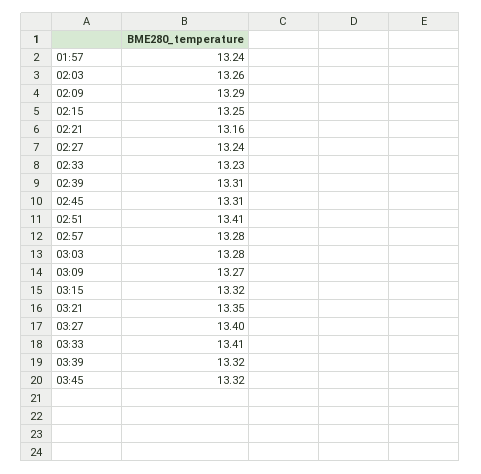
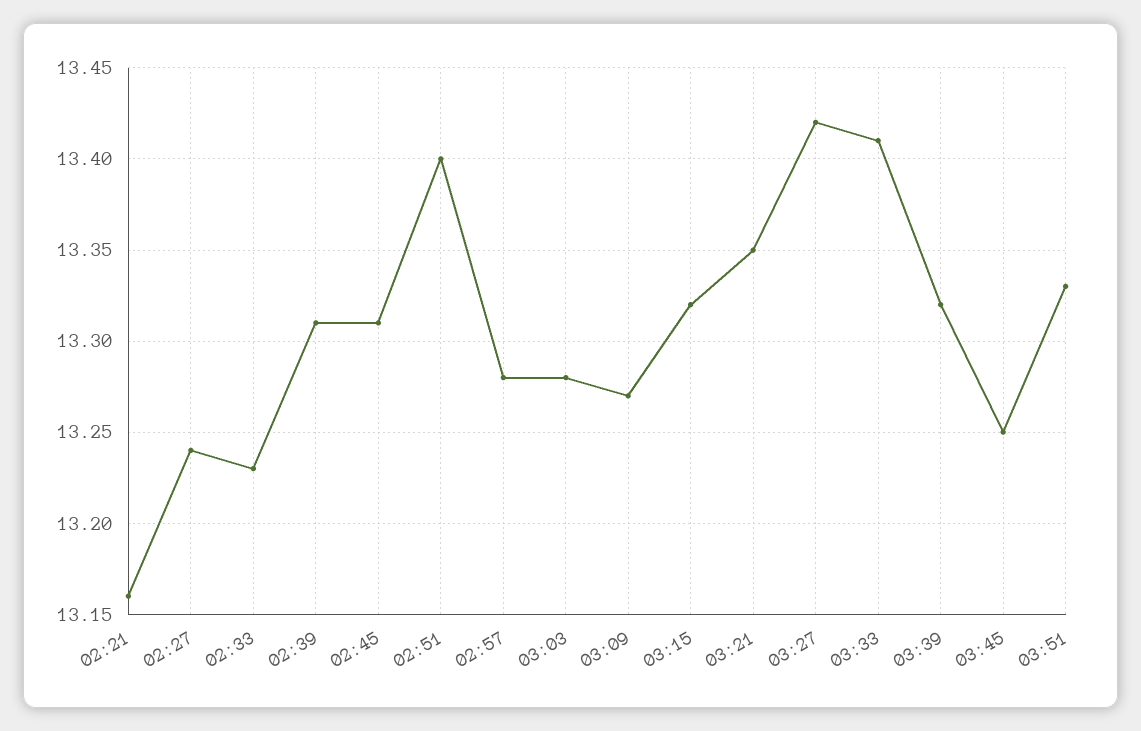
01:57: 13.24 -> none
02:03: 13.26 -> none
02:09: 13.29 -> none
02:15: 13.25 -> none
02:51: 13.41 -> 13.4
03:27: 13.4 -> 13.42
03:45: 13.32 -> 13.25
03:51: none -> 13.33

